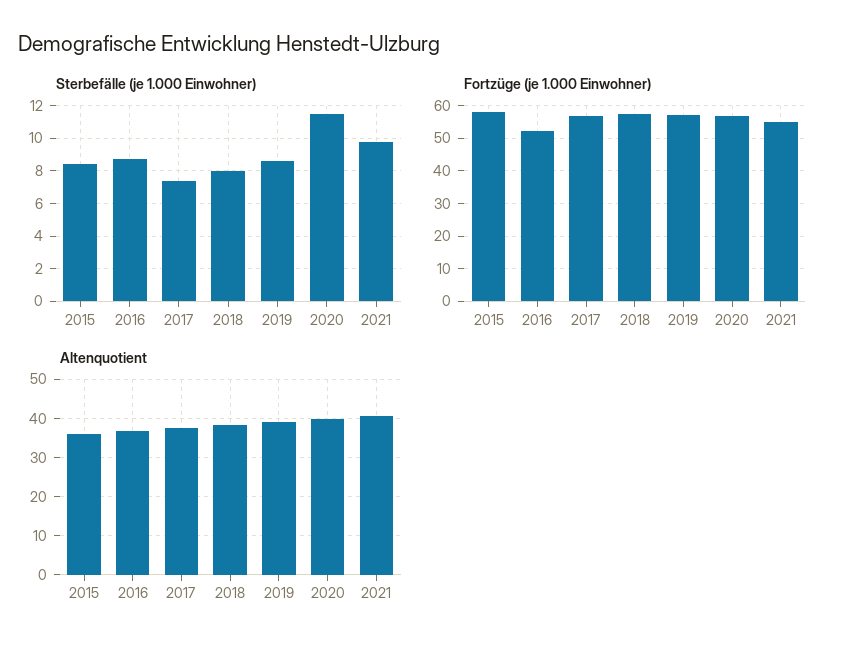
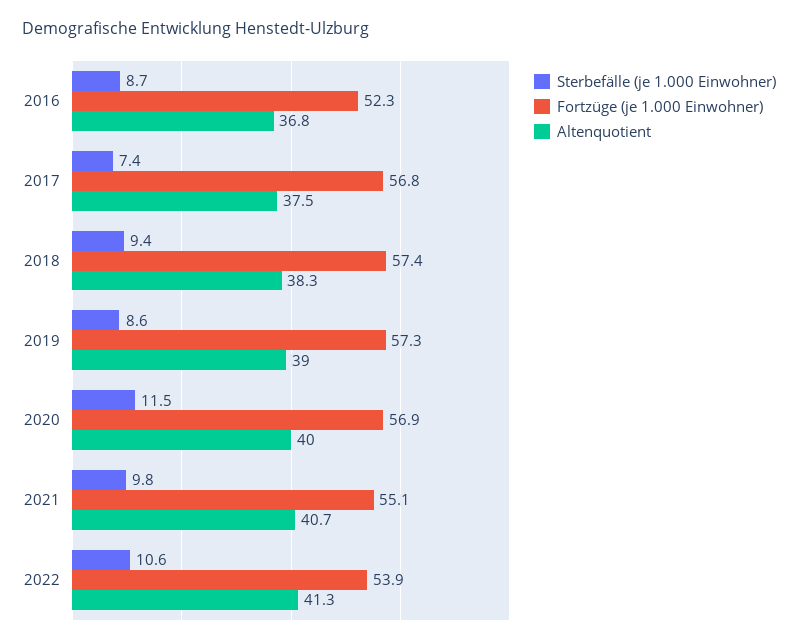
Sterbefälle (je 1.000 Einwohner), 2015: 8.5 -> none
Sterbefälle (je 1.000 Einwohner), 2018: 8 -> 9.4
Fortzüge (je 1.000 Einwohner), 2015: 58 -> none
Altenquotient, 2015: 36 -> none
Sterbefälle (je 1.000 Einwohner), 2022: none -> 10.6
Fortzüge (je 1.000 Einwohner), 2022: none -> 53.9
Altenquotient, 2022: none -> 41.3

